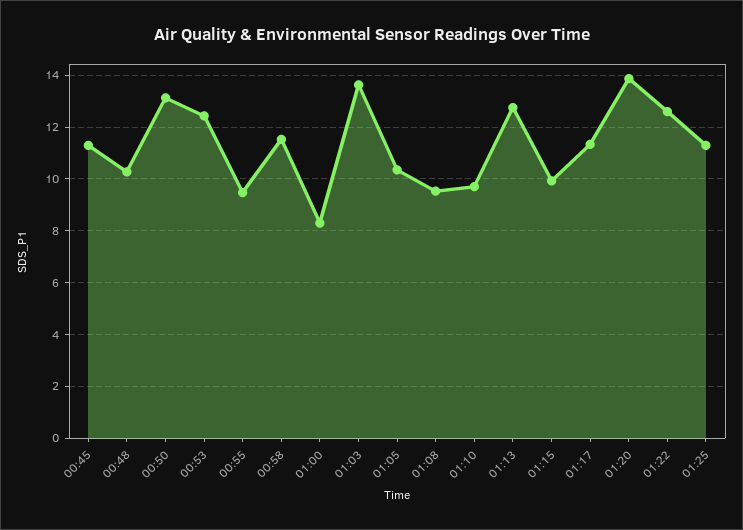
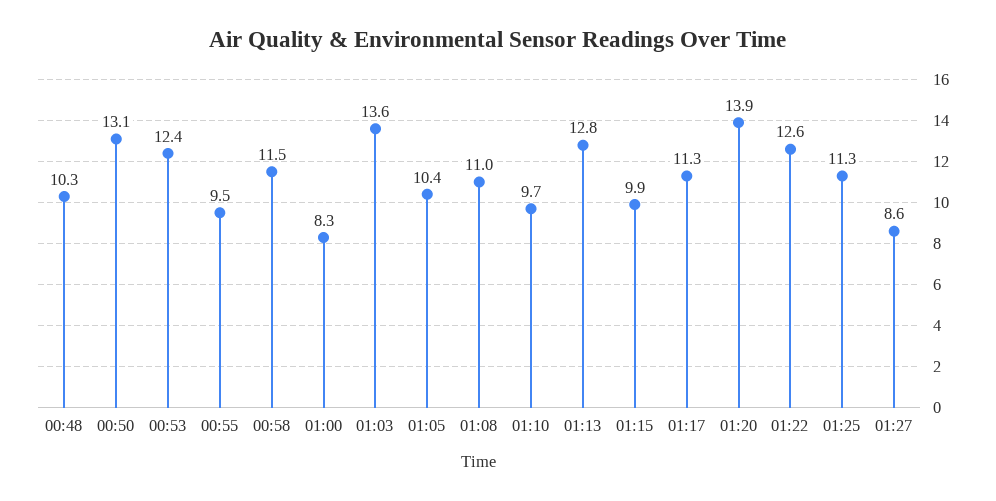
00:45: 11.25 -> none
01:08: 9.5 -> 11
01:27: none -> 8.6

